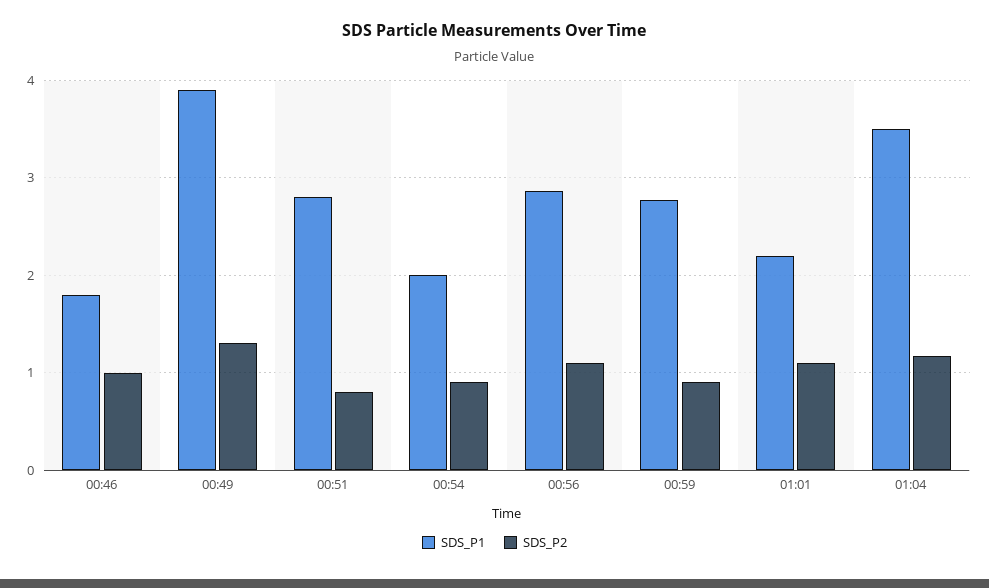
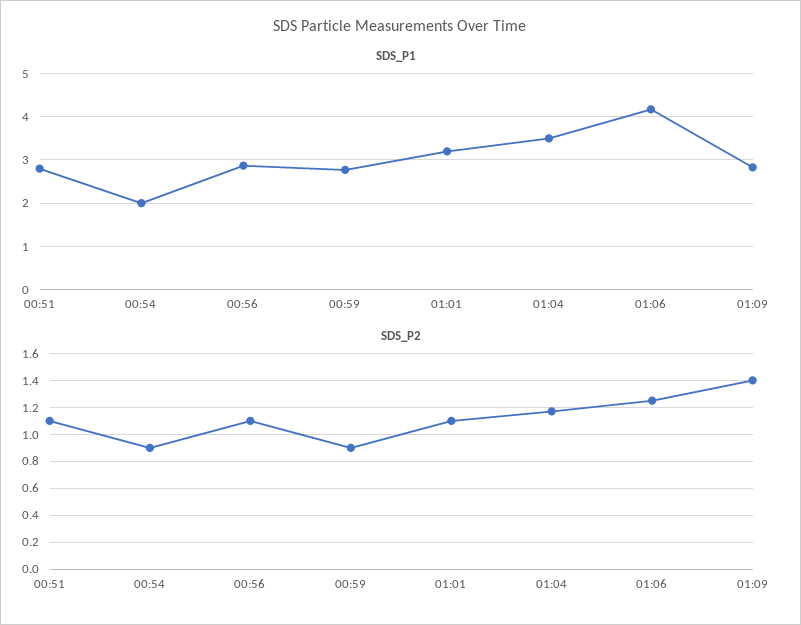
SDS_P1, 00:46: 1.8 -> none
SDS_P2, 00:46: 1 -> none
SDS_P1, 00:49: 3.9 -> none
SDS_P2, 00:49: 1.3 -> none
SDS_P2, 00:51: 0.8 -> 1.1
SDS_P1, 01:01: 2.2 -> 3.2
SDS_P1, 01:06: none -> 4.2
SDS_P1, 01:09: none -> 2.8
SDS_P2, 01:06: none -> 1.25
SDS_P2, 01:09: none -> 1.4

